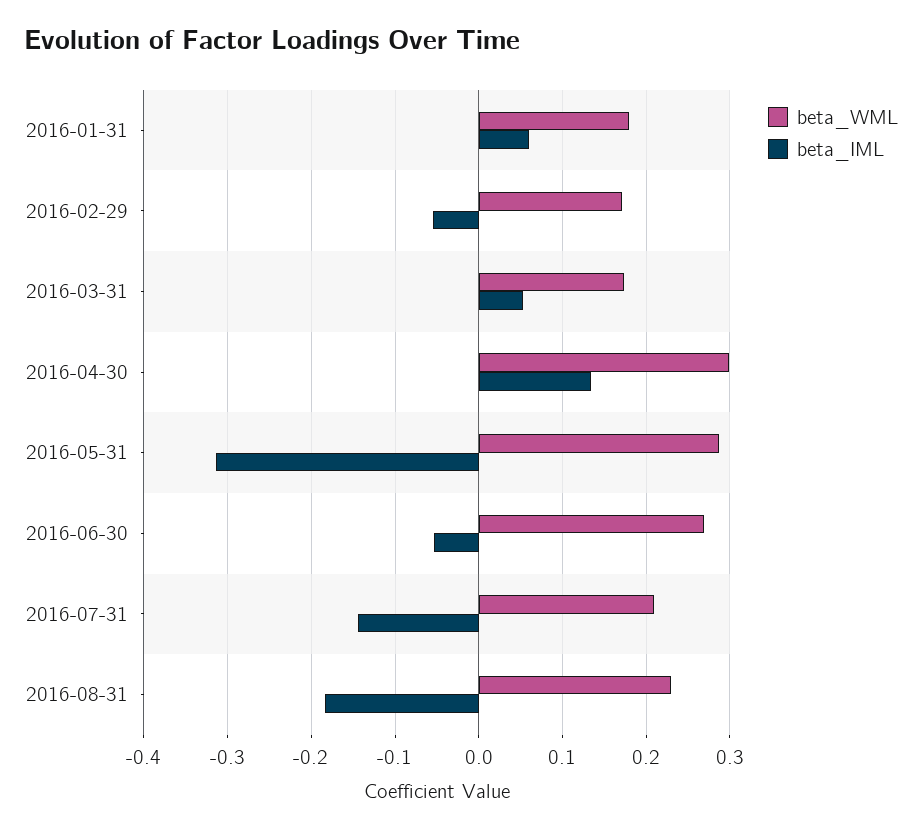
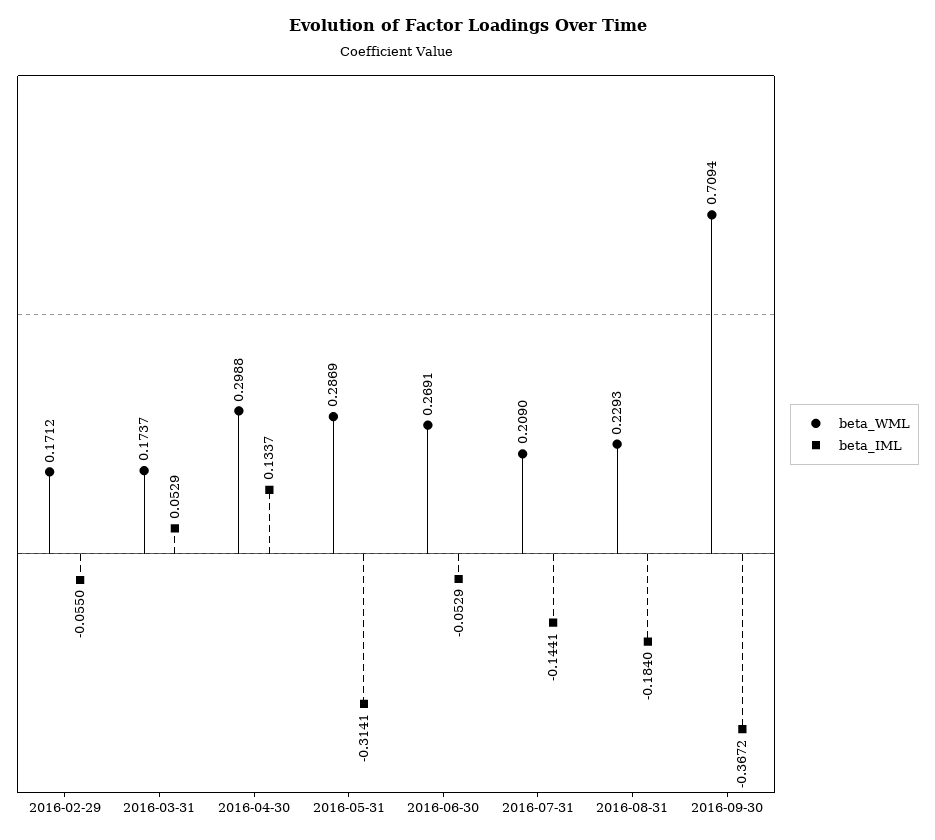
beta_WML, 2016-01-31: 0.18 -> none
beta_IML, 2016-01-31: 0.06 -> none
beta_WML, 2016-09-30: none -> 0.7094
beta_IML, 2016-09-30: none -> -0.3672

